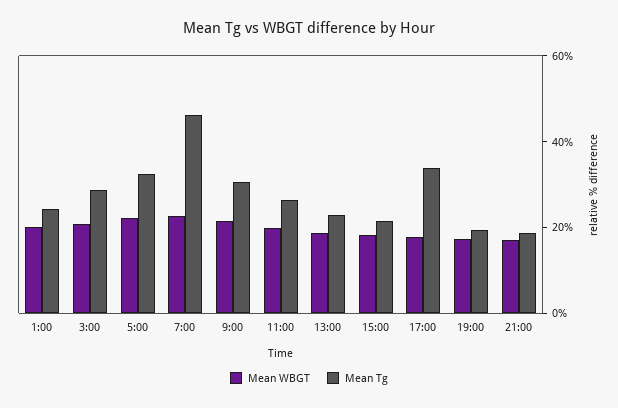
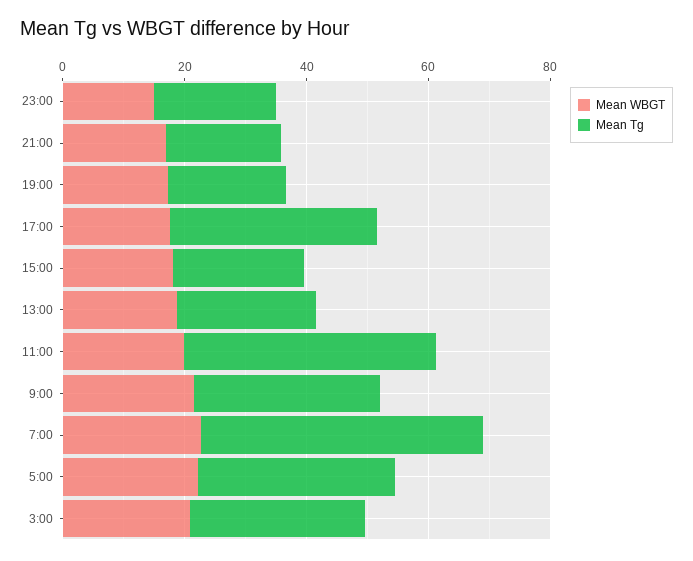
Mean WBGT, 1:00: 20 -> none
Mean Tg, 1:00: 25 -> none
Mean Tg, 11:00: 25 -> 40
Mean WBGT, 23:00: none -> 15
Mean Tg, 23:00: none -> 20

